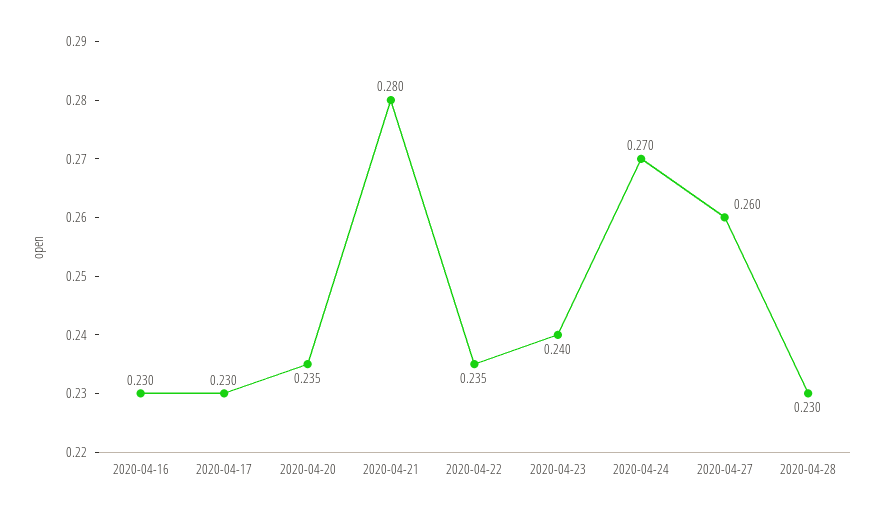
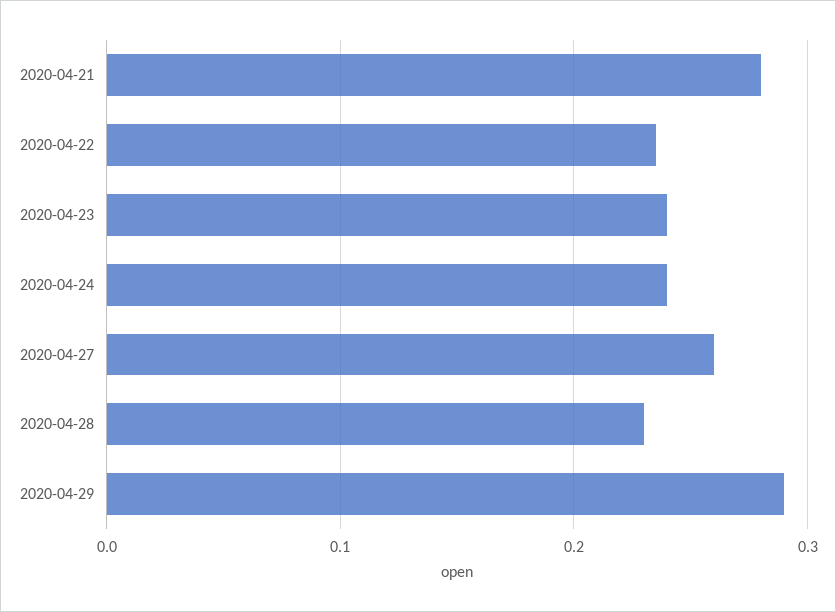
2020-04-16: 0.23 -> none
2020-04-17: 0.23 -> none
2020-04-20: 0.235 -> none
2020-04-24: 0.27 -> 0.24
2020-04-29: none -> 0.29

